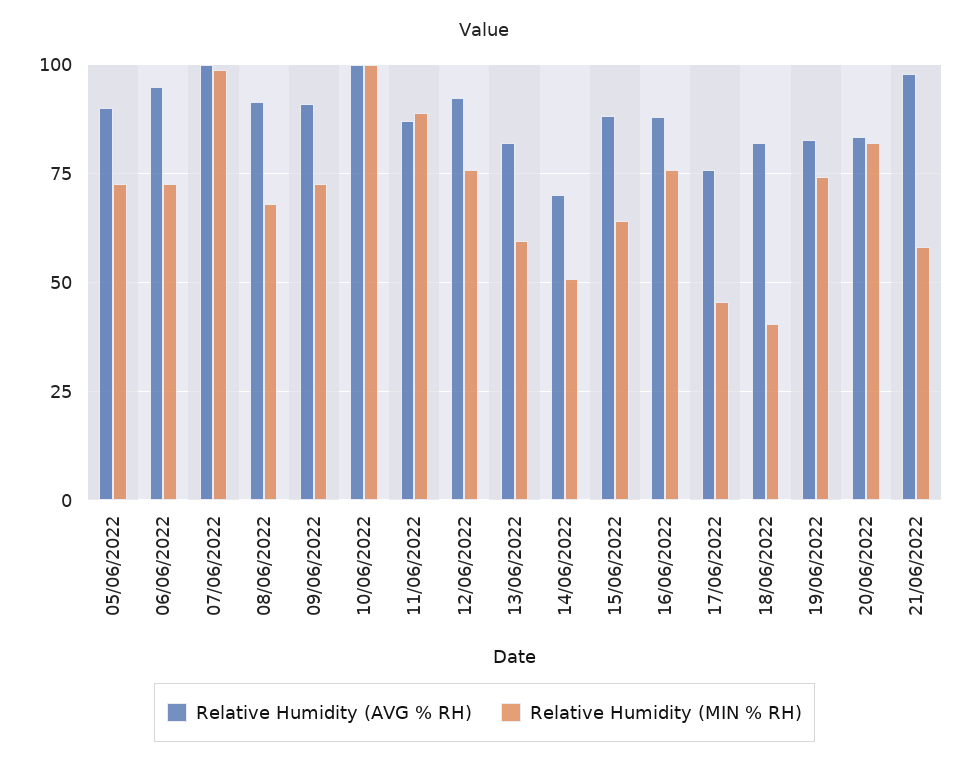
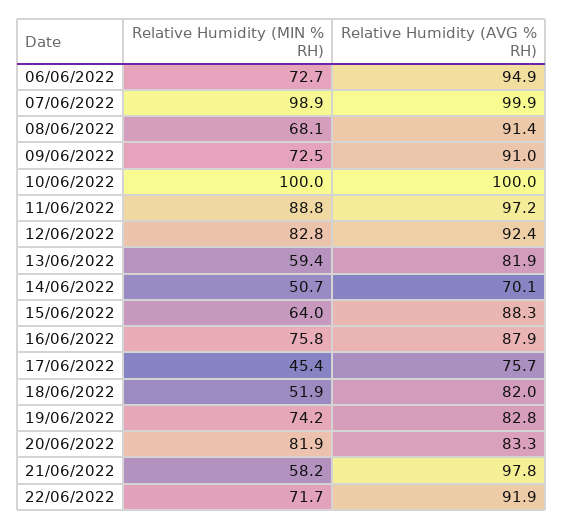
Relative Humidity (AVG % RH), 05/06/2022: 90 -> none
Relative Humidity (MIN % RH), 05/06/2022: 72.5 -> none
Relative Humidity (AVG % RH), 11/06/2022: 87.5 -> 97.2
Relative Humidity (MIN % RH), 12/06/2022: 75 -> 82.8
Relative Humidity (MIN % RH), 18/06/2022: 40 -> 51.9
Relative Humidity (MIN % RH), 22/06/2022: none -> 71.7
Relative Humidity (AVG % RH), 22/06/2022: none -> 91.9

